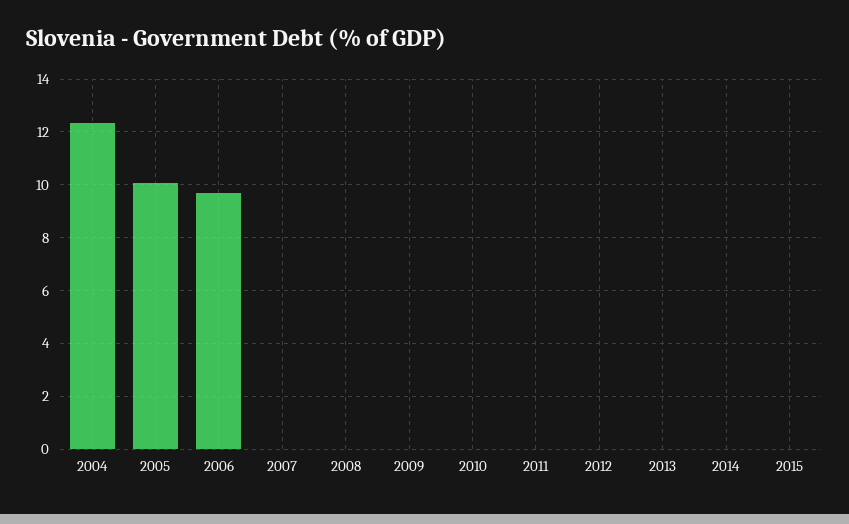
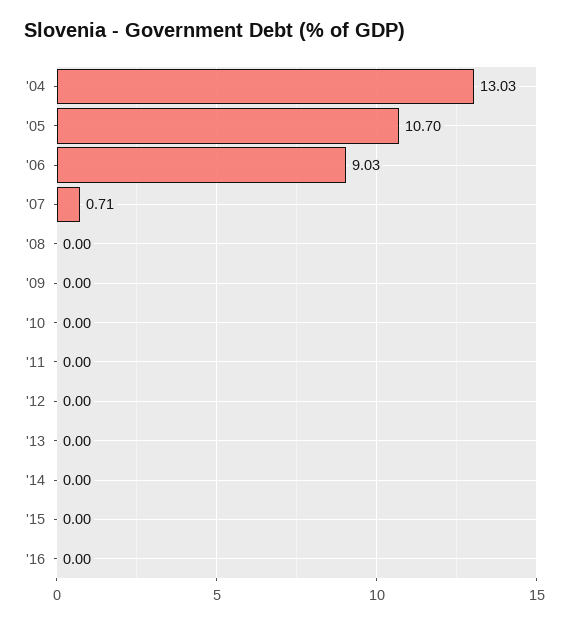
2004: 12.25 -> 13.03
2005: 10 -> 10.7
2006: 9.75 -> 9.03
2007: 0 -> 0.71
'16: none -> 0

